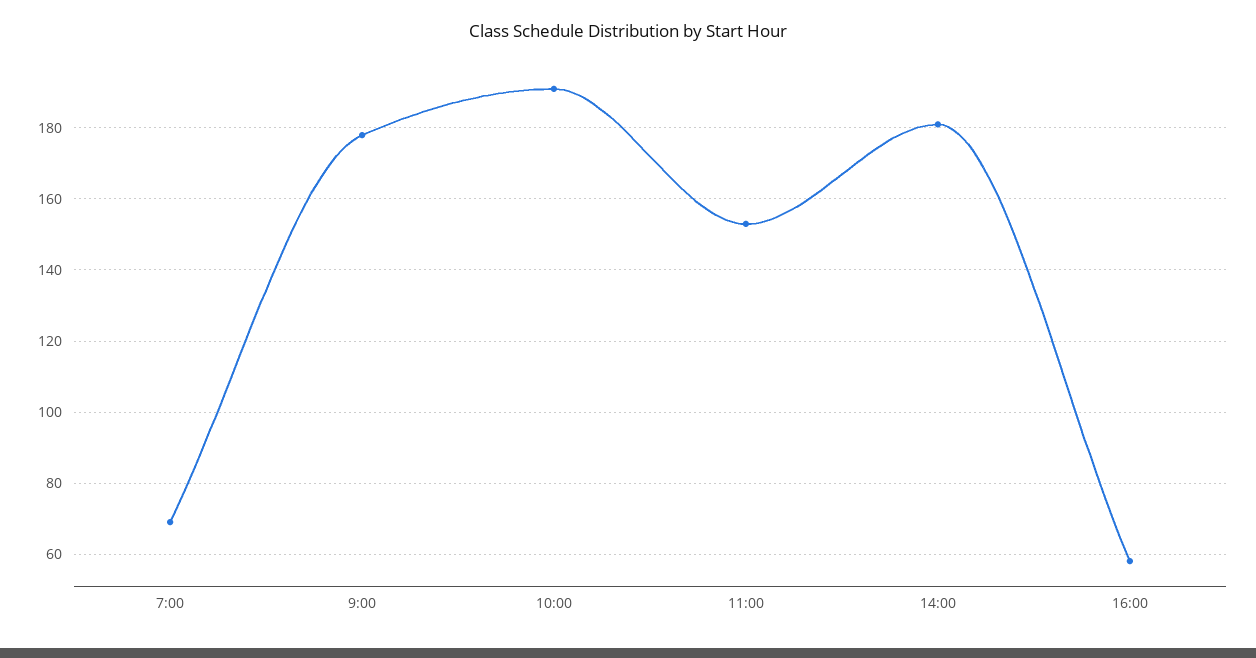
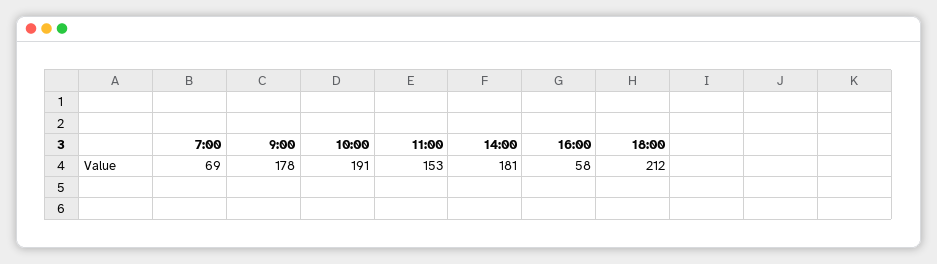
18:00: none -> 212

